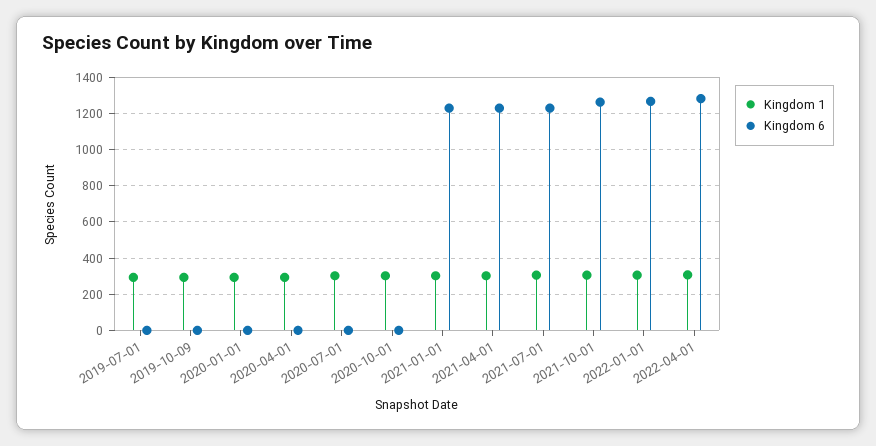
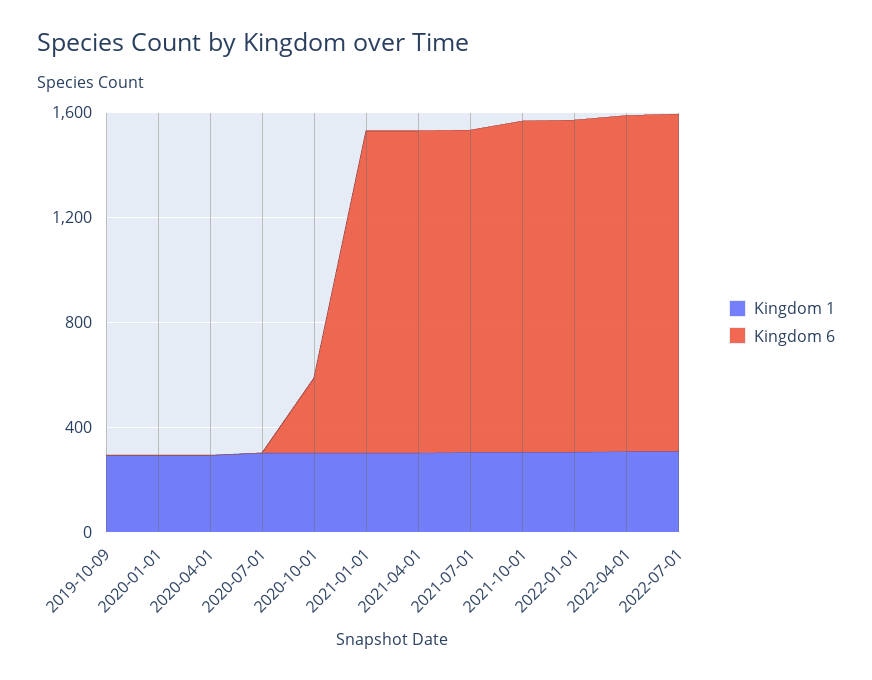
Kingdom 1, 2019-07-01: 300 -> none
Kingdom 6, 2019-07-01: 0 -> none
Kingdom 6, 2020-10-01: 0 -> 300
Kingdom 1, 2022-07-01: none -> 300
Kingdom 6, 2022-07-01: none -> 1300

